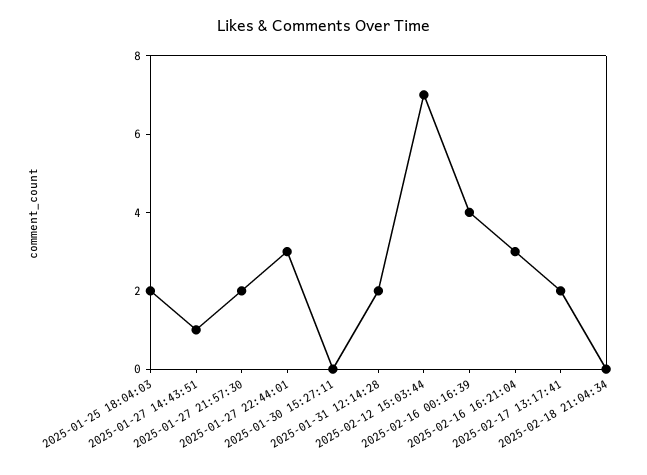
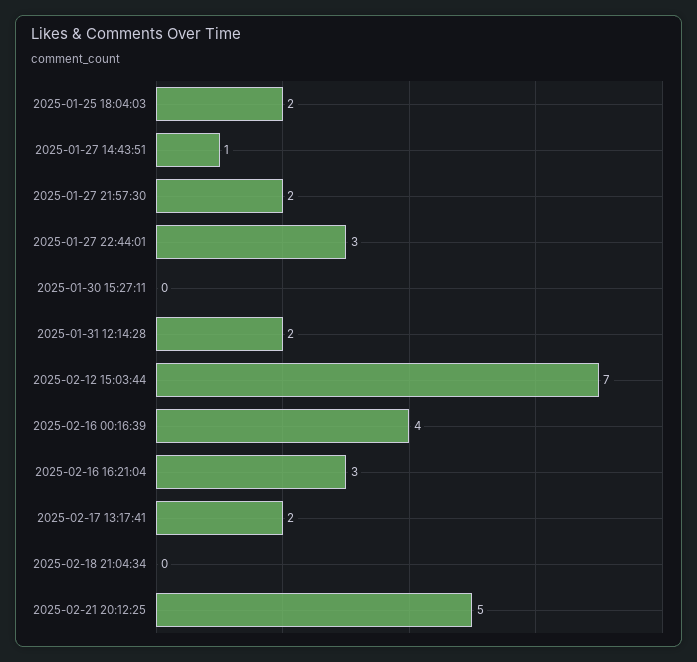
2025-02-21 20:12:25: none -> 5

